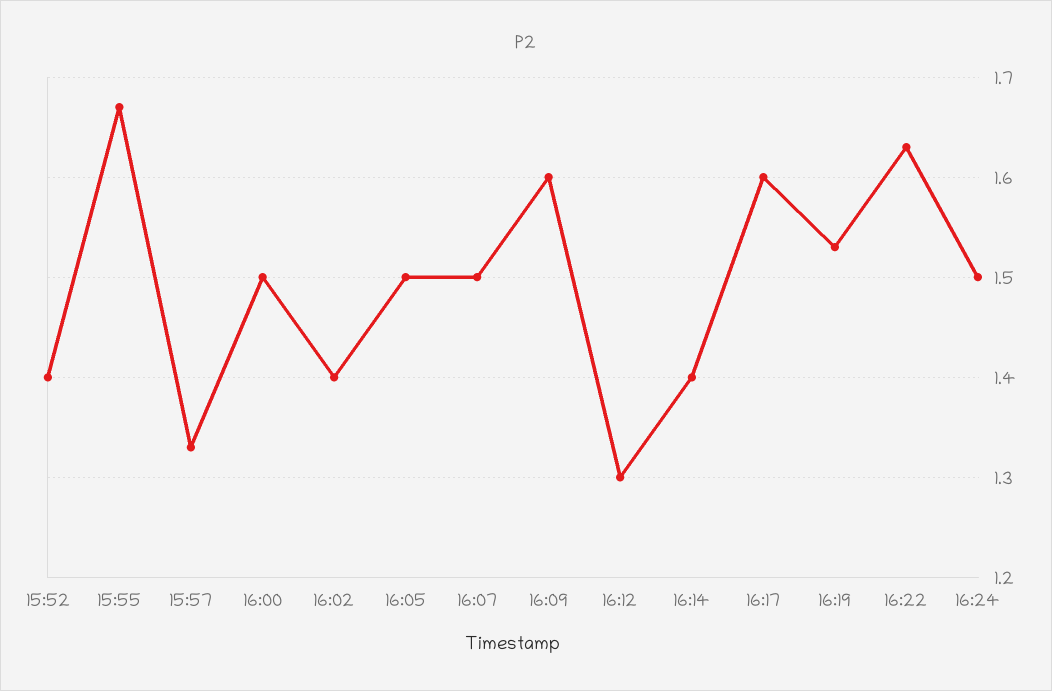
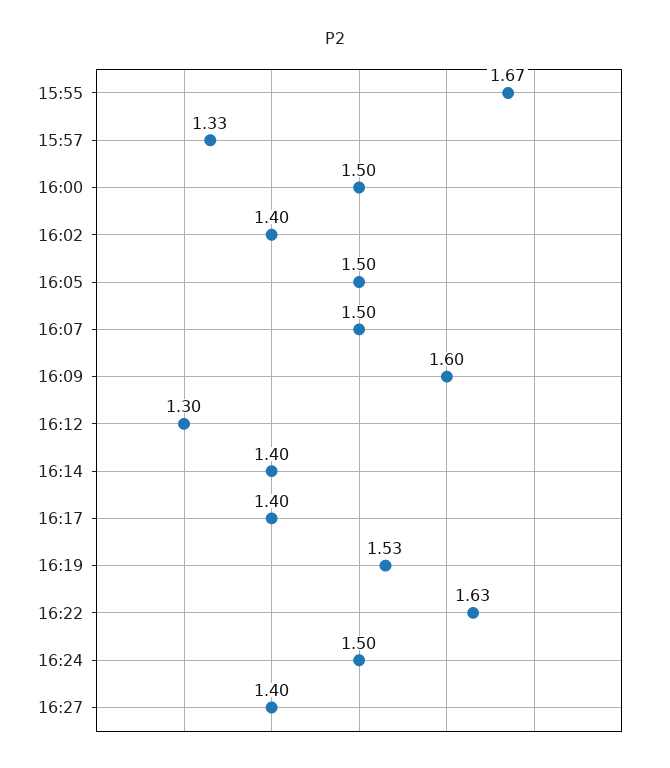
15:52: 1.4 -> none
16:17: 1.6 -> 1.4
16:27: none -> 1.4

